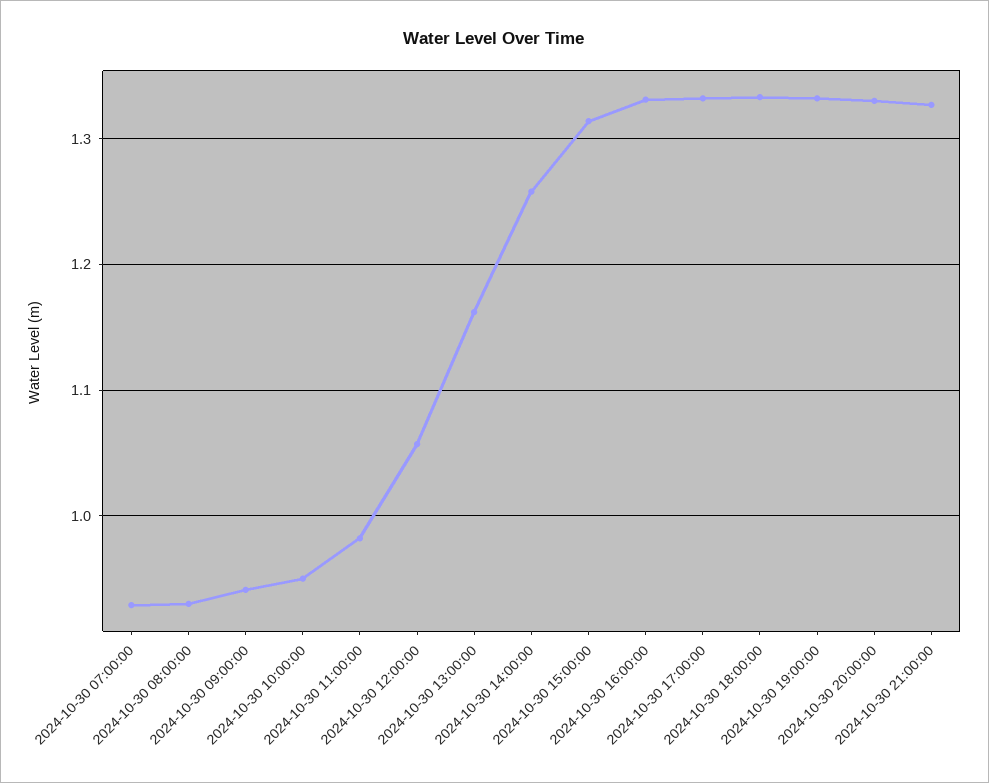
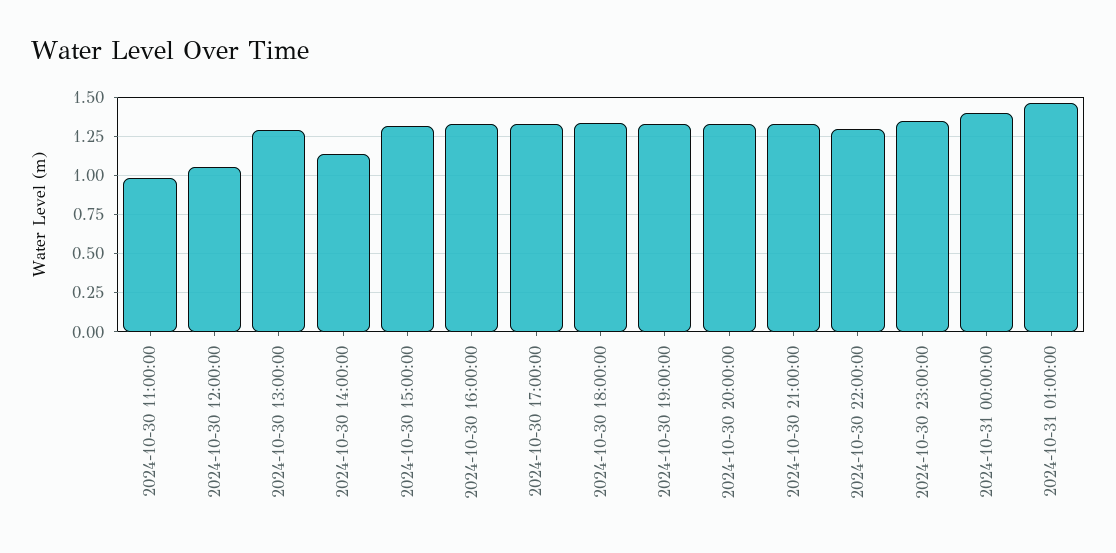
2024-10-30 07:00:00: 0.93 -> none
2024-10-30 08:00:00: 0.93 -> none
2024-10-30 09:00:00: 0.94 -> none
2024-10-30 10:00:00: 0.95 -> none
2024-10-30 13:00:00: 1.16 -> 1.3
2024-10-30 14:00:00: 1.26 -> 1.15
2024-10-30 22:00:00: none -> 1.3
2024-10-30 23:00:00: none -> 1.35
2024-10-31 00:00:00: none -> 1.4
2024-10-31 01:00:00: none -> 1.45

